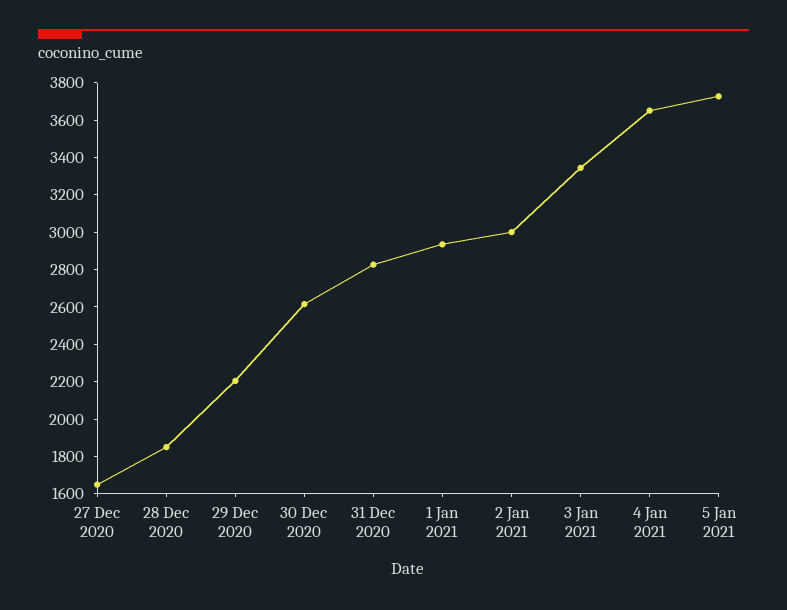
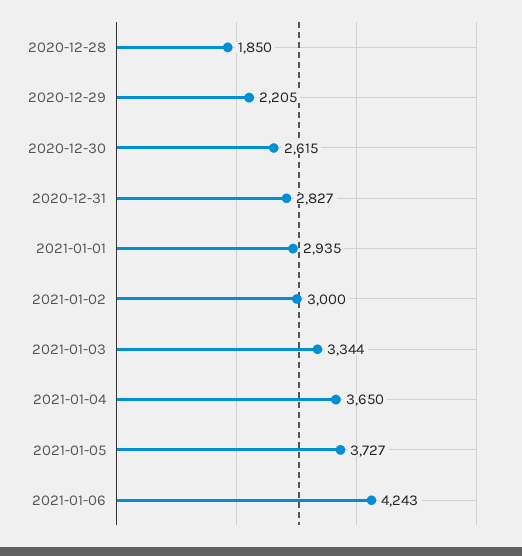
27 Dec 2020: 1650 -> none
2021-01-06: none -> 4243

